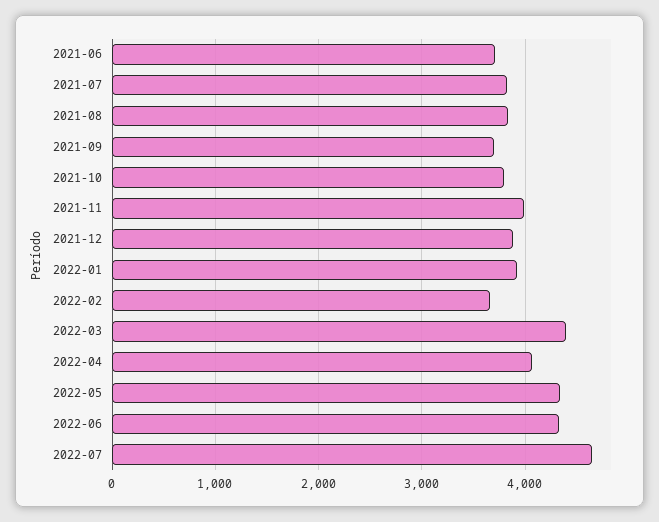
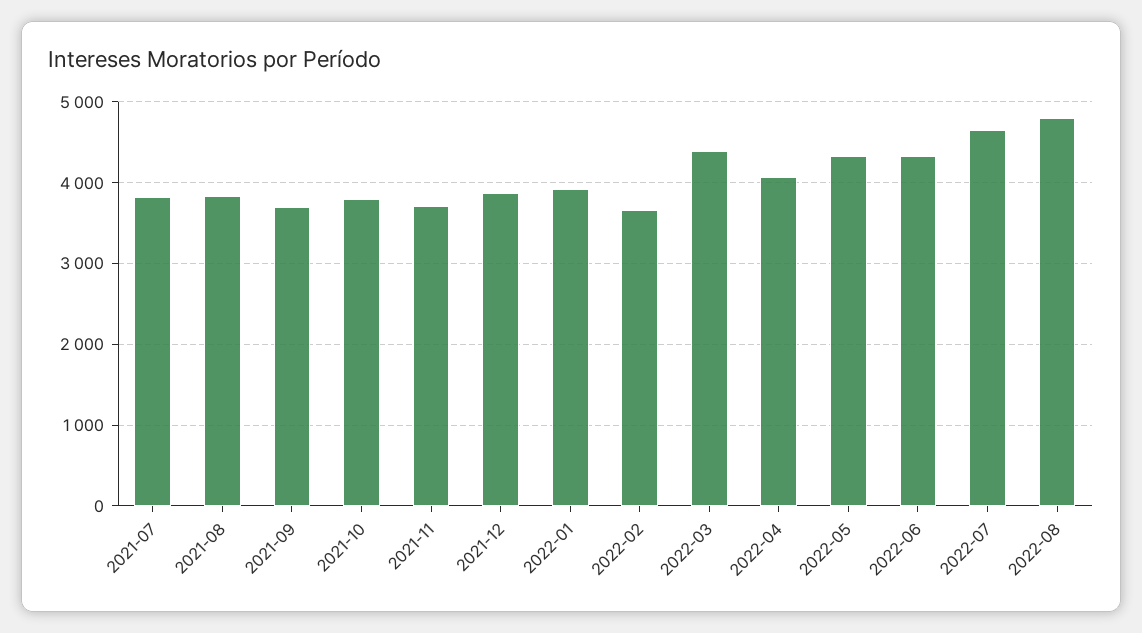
2021-06: 3700 -> none
2021-11: 4000 -> 3700
2022-08: none -> 4800

